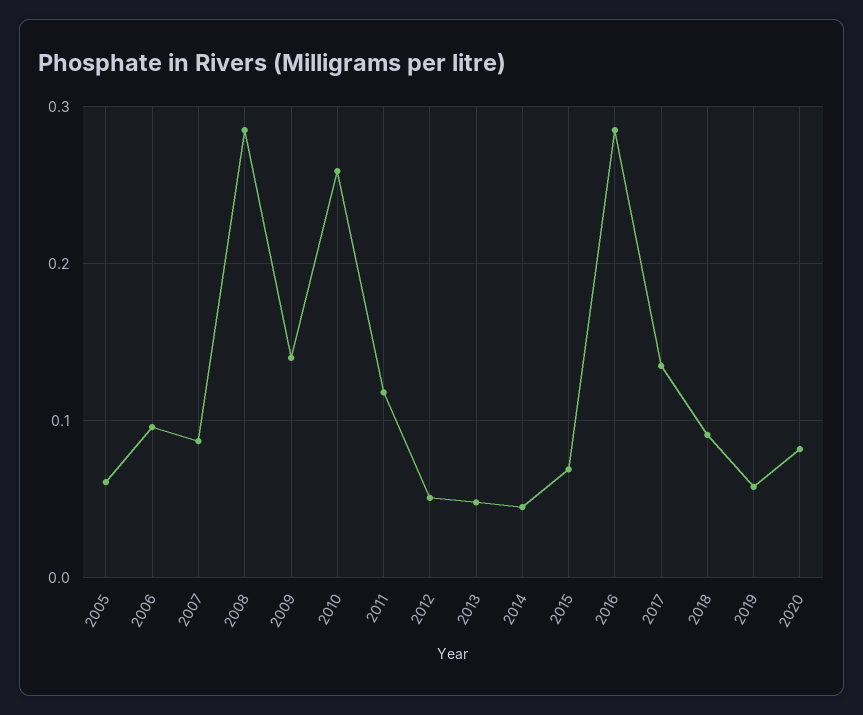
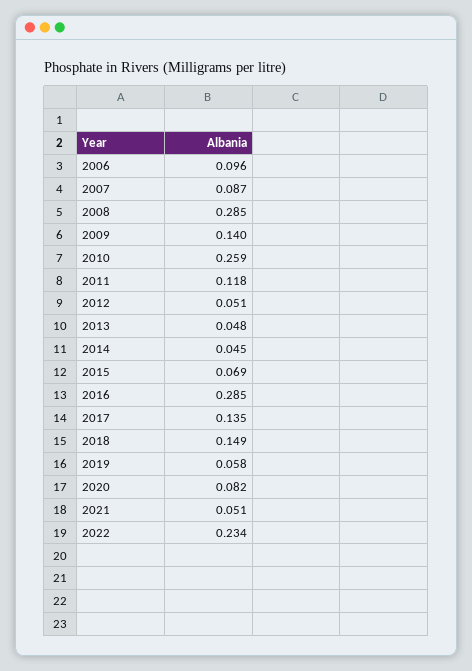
2005: 0.06 -> none
2018: 0.09 -> 0.149
2021: none -> 0.051
2022: none -> 0.234

